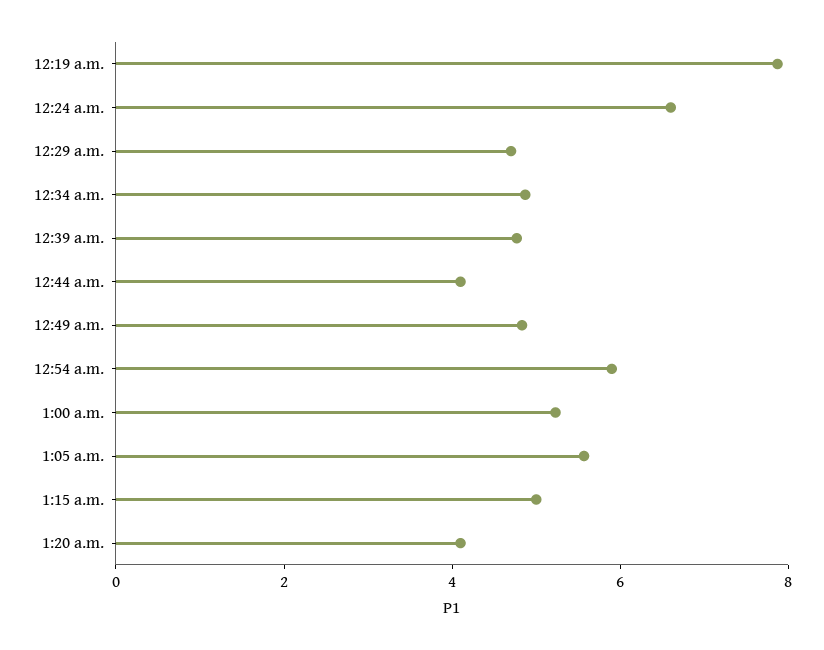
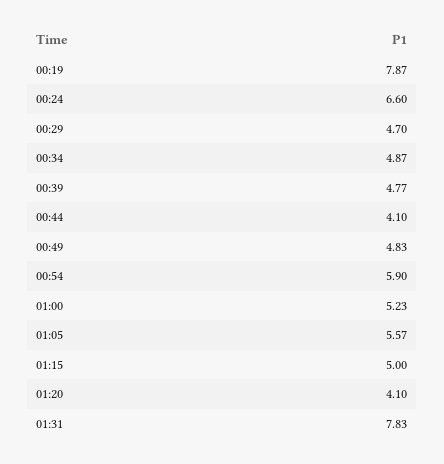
01:31: none -> 7.83

